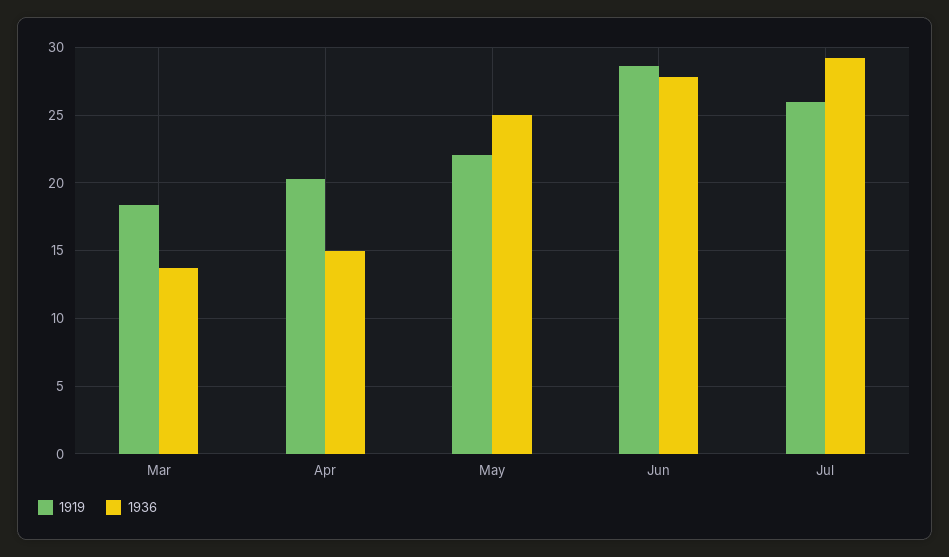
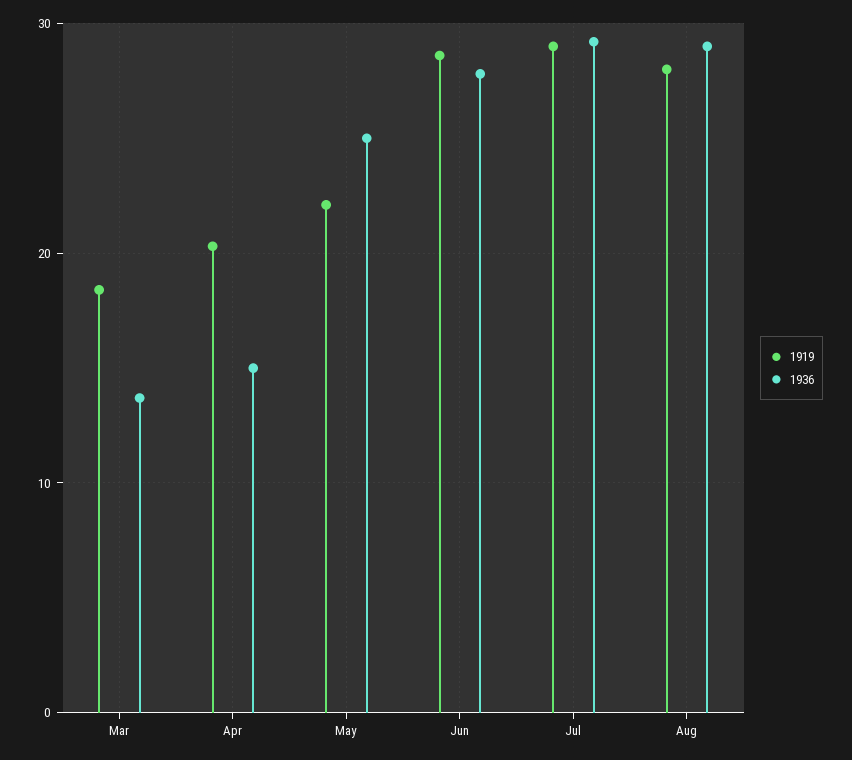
1919, Jul: 26 -> 29
1919, Aug: none -> 28
1936, Aug: none -> 29

